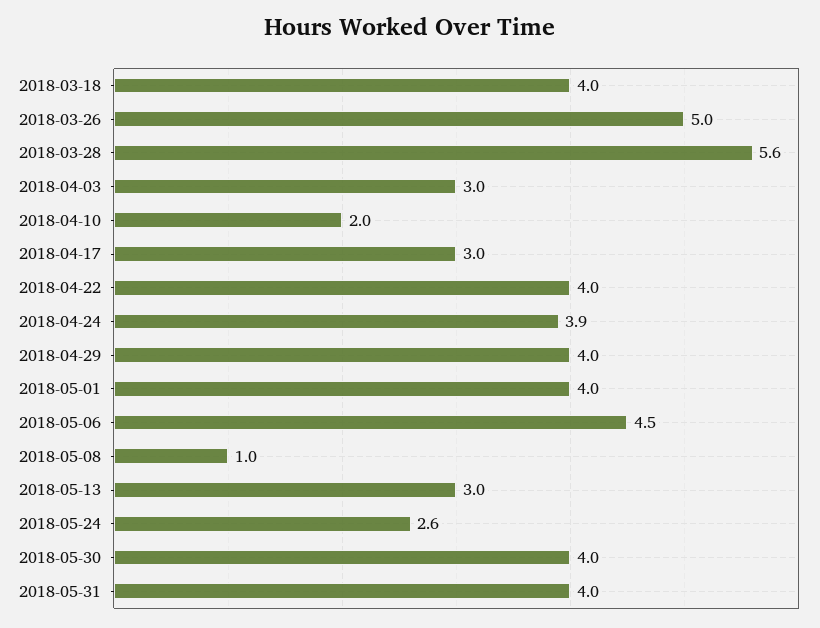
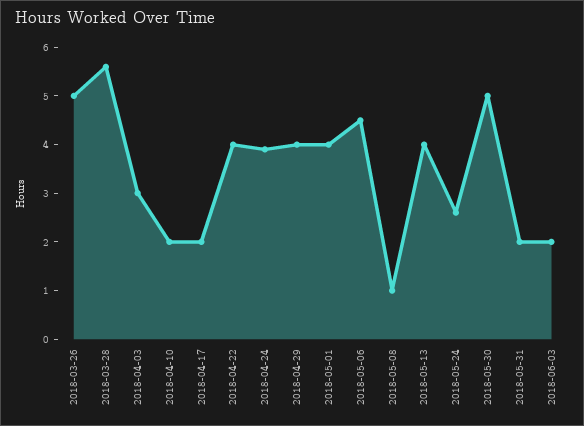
2018-03-18: 4 -> none
2018-04-17: 3 -> 2
2018-05-13: 3 -> 4
2018-05-30: 4 -> 5
2018-05-31: 4 -> 2
2018-06-03: none -> 2

